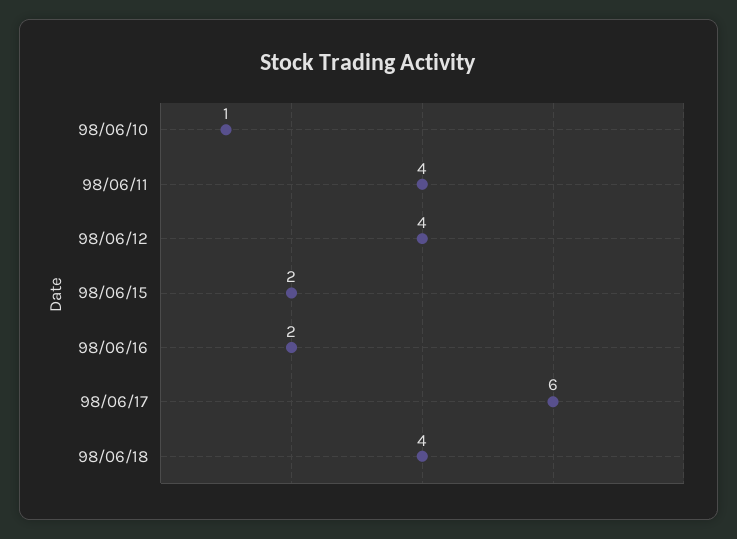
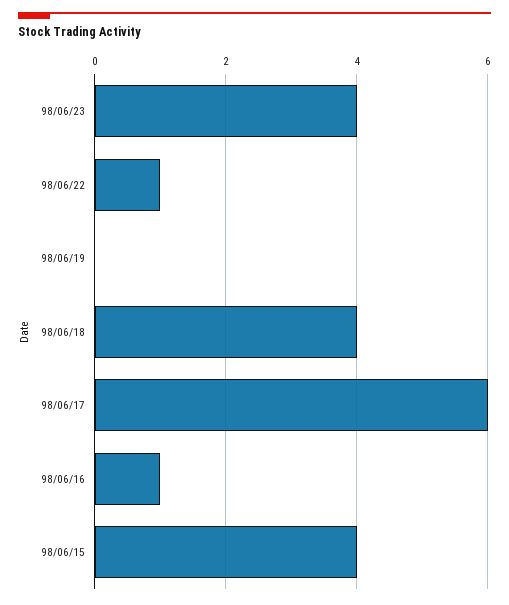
98/06/10: 1 -> none
98/06/11: 4 -> none
98/06/12: 4 -> none
98/06/15: 2 -> 4
98/06/16: 2 -> 1
98/06/23: none -> 4
98/06/22: none -> 1
98/06/19: none -> 0

